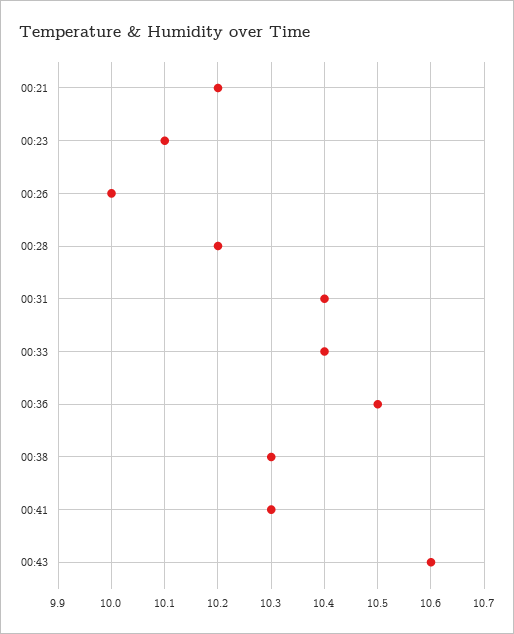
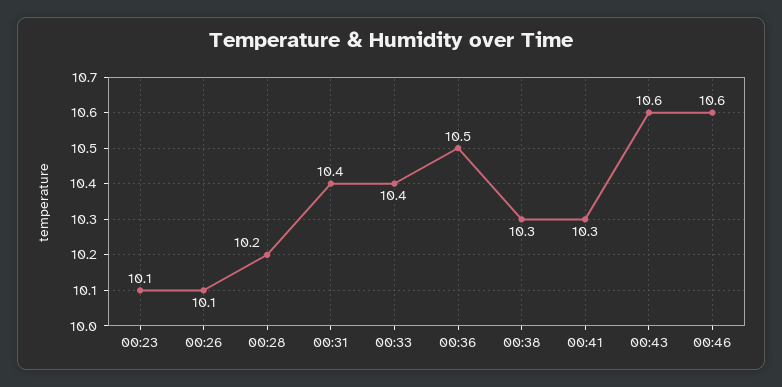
00:21: 10.2 -> none
00:26: 10 -> 10.1
00:46: none -> 10.6

